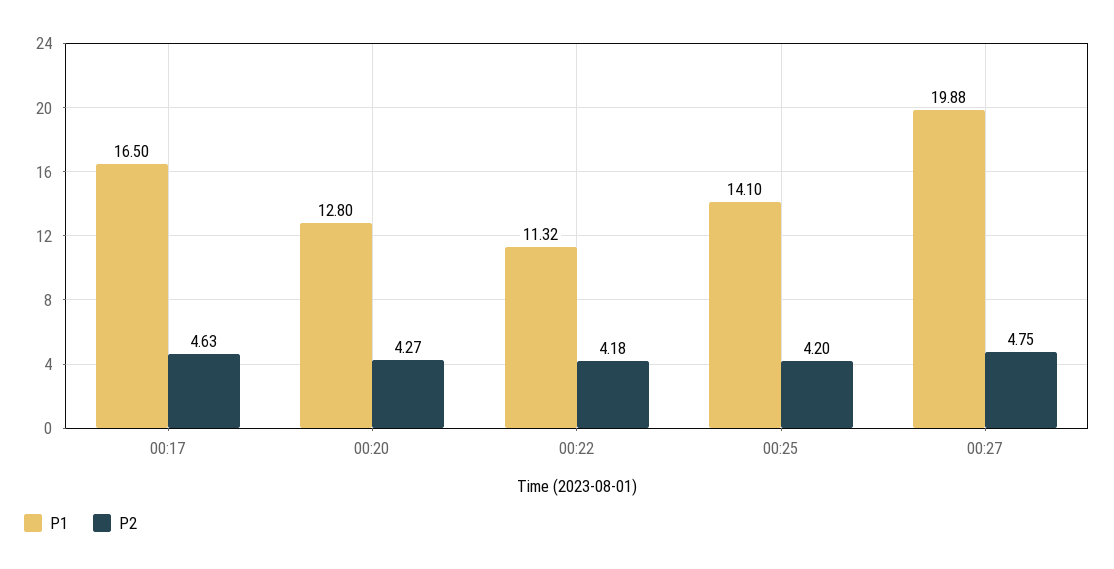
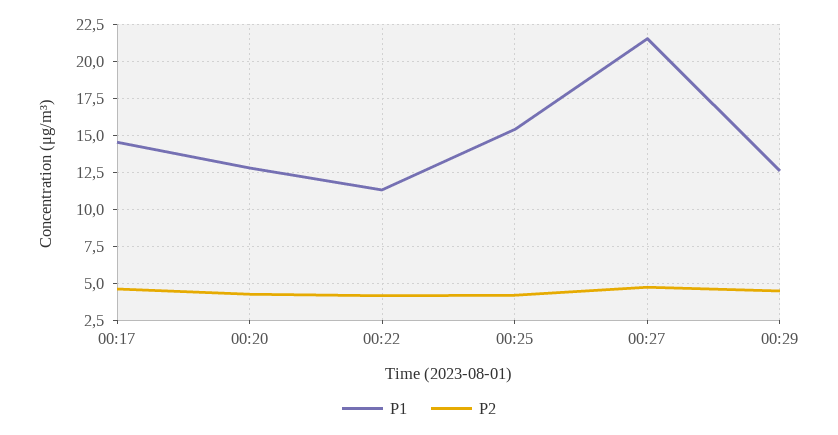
P1, 00:17: 16.5 -> 14.5
P1, 00:25: 14.1 -> 15.5
P1, 00:27: 19.88 -> 21.5
P1, 00:29: none -> 12.5
P2, 00:29: none -> 4.5

